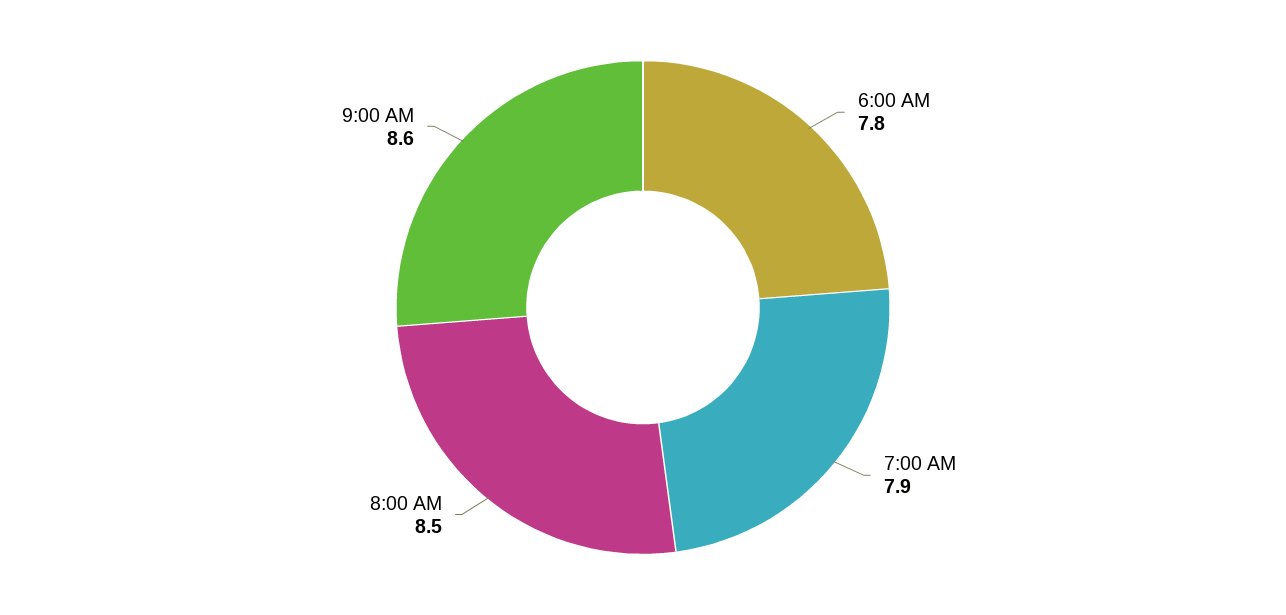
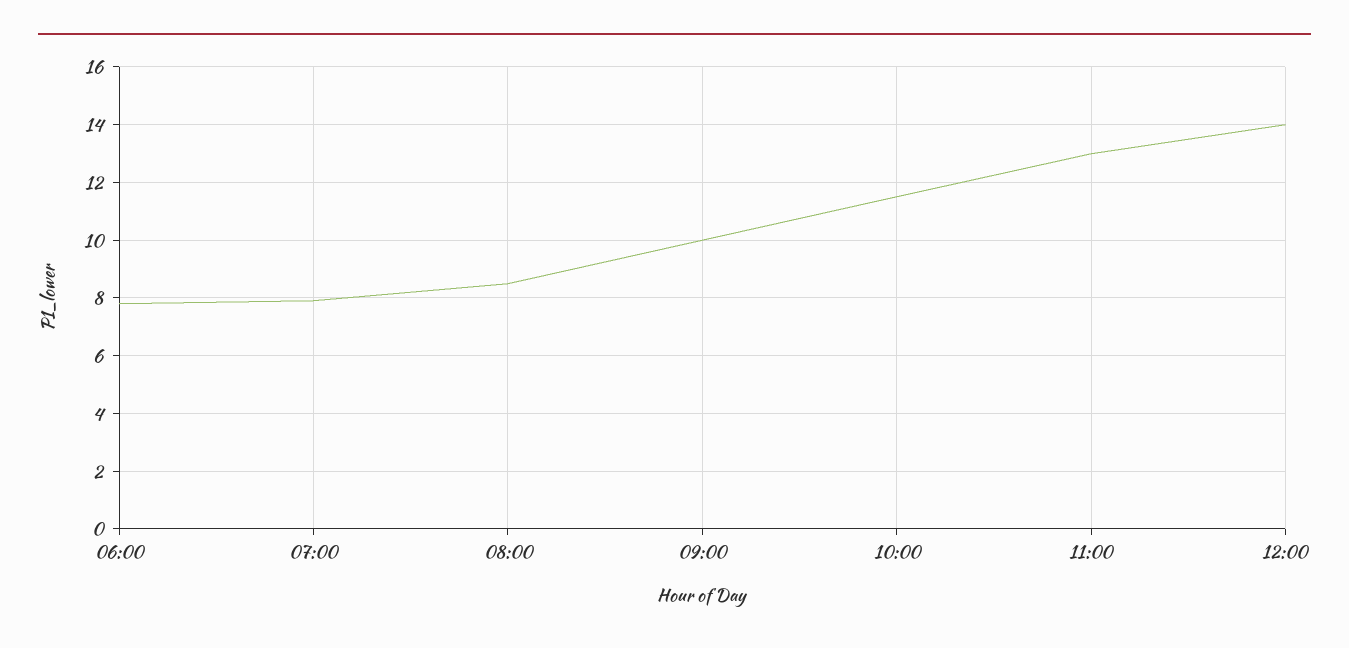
9:00 AM: 8.6 -> 10
10:00: none -> 11.5
11:00: none -> 13
12:00: none -> 14

